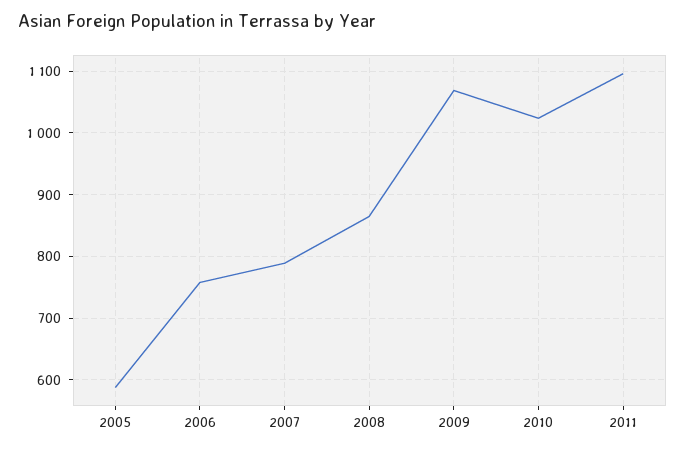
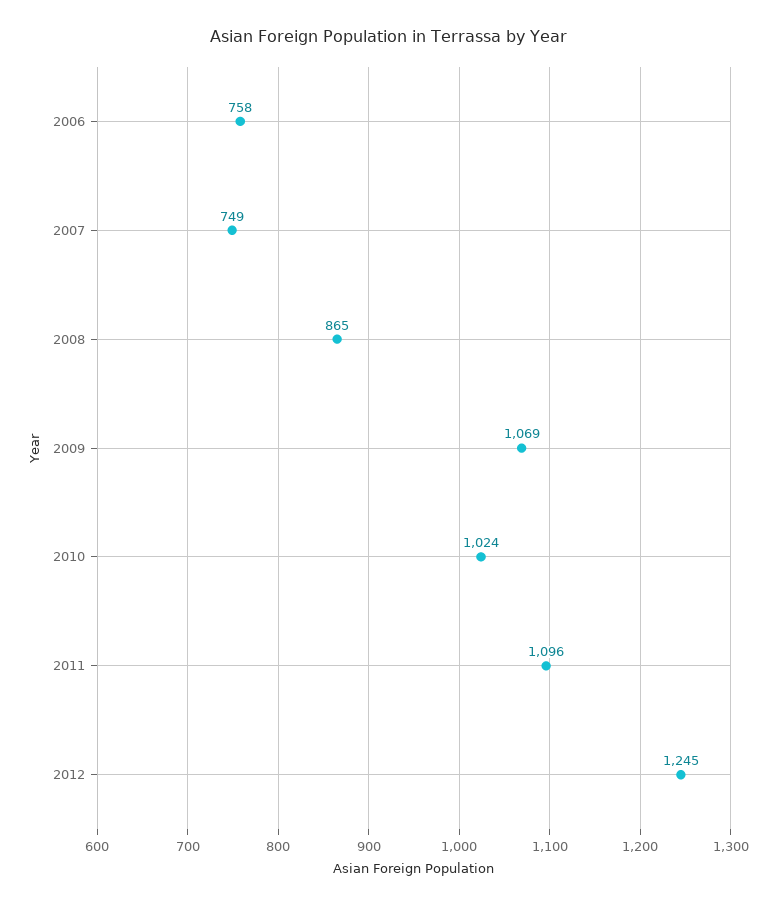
2005: 590 -> none
2007: 790 -> 749
2012: none -> 1245

